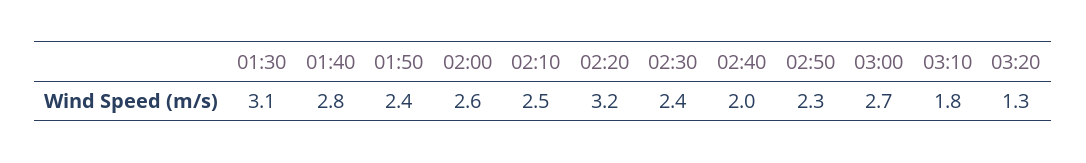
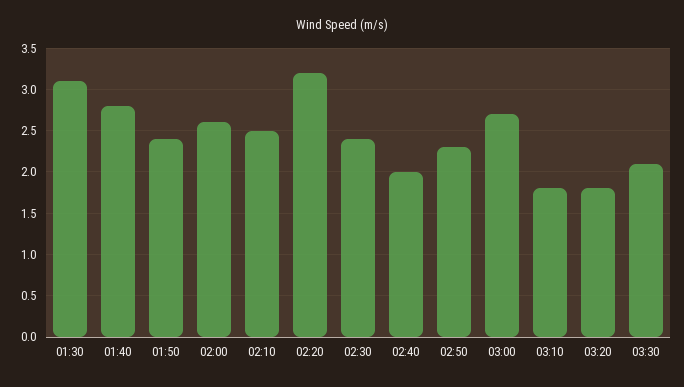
03:20: 1.3 -> 1.8
03:30: none -> 2.1

